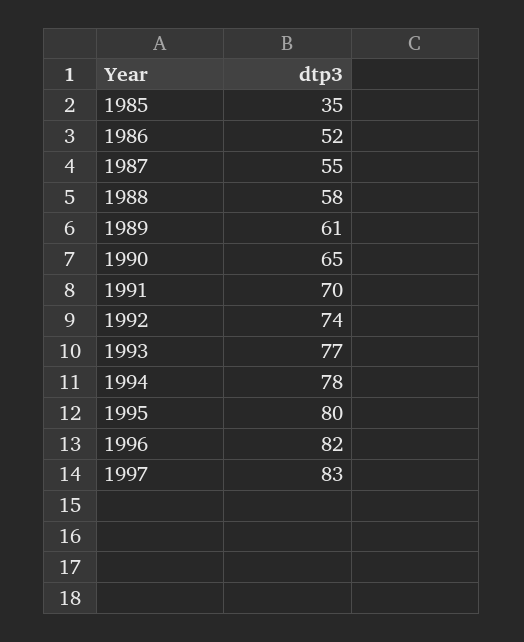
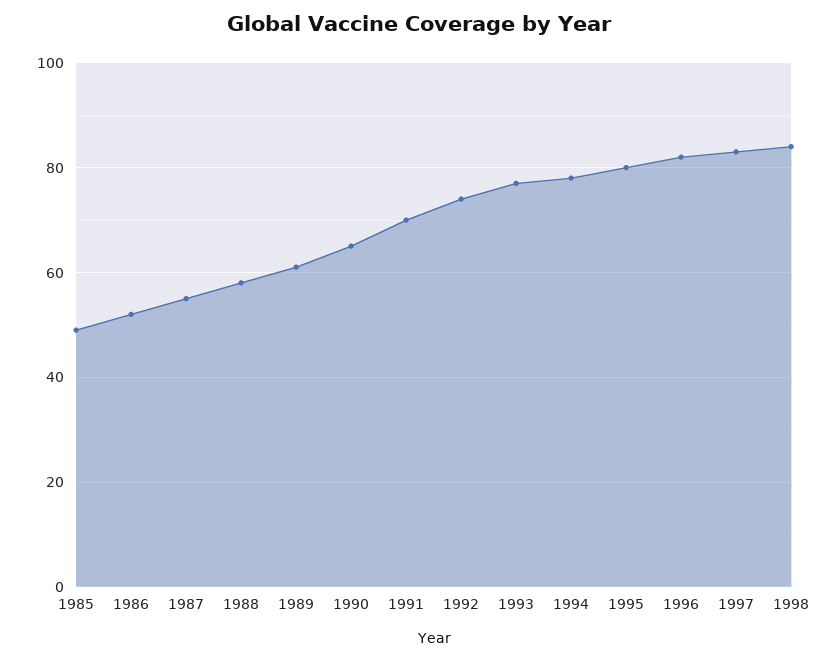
1985: 35 -> 50
1998: none -> 85

